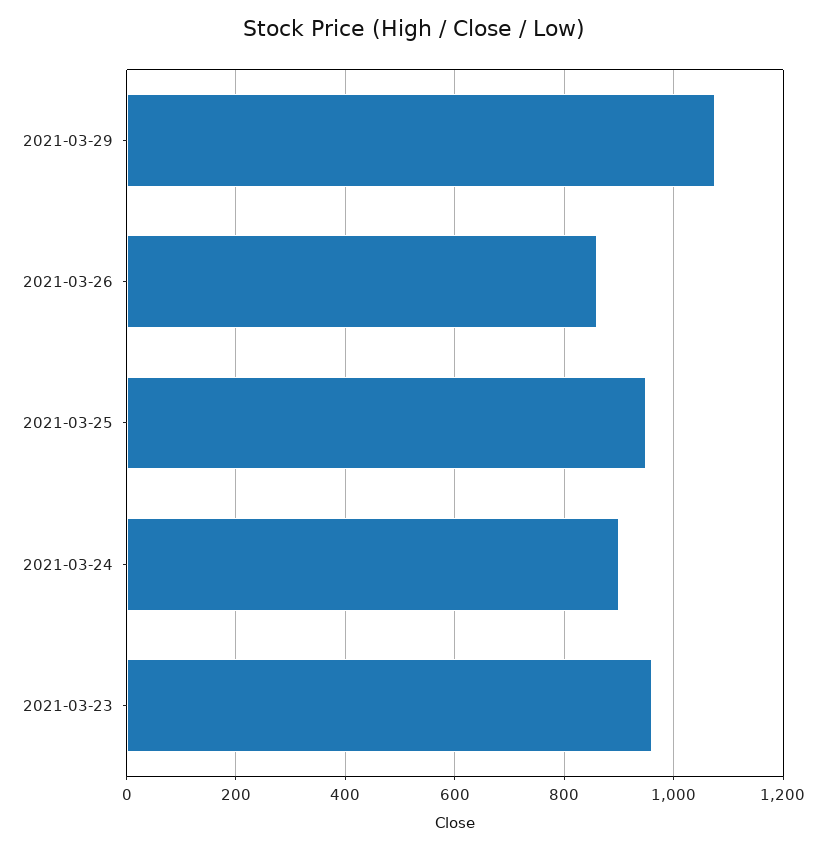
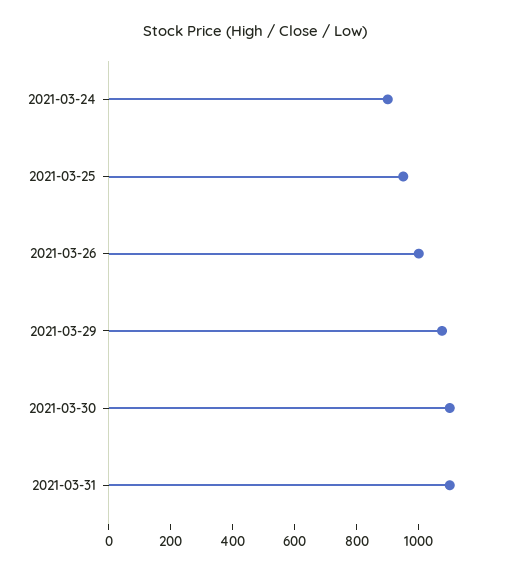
2021-03-26: 860 -> 1000
2021-03-23: 960 -> none
2021-03-30: none -> 1100
2021-03-31: none -> 1100

